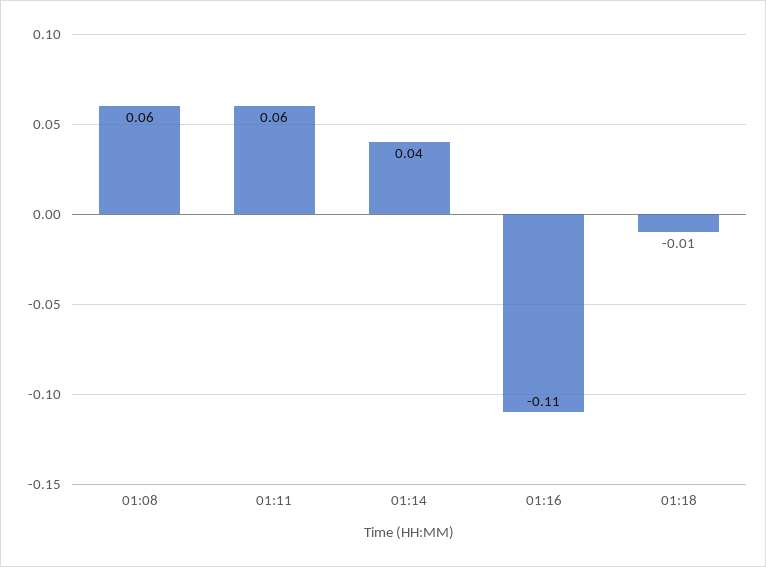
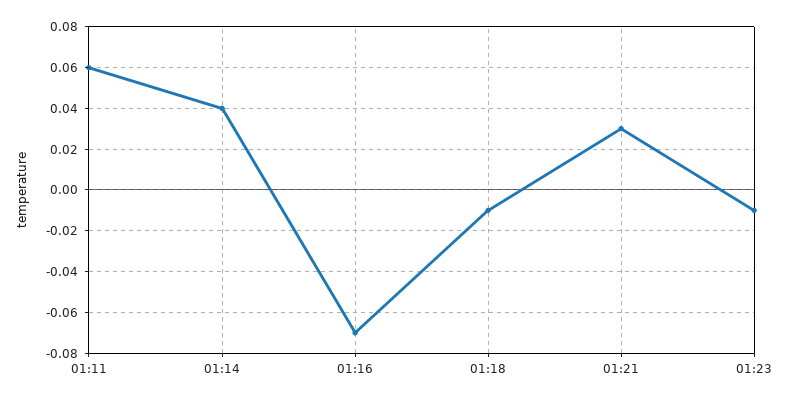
01:08: 0.06 -> none
01:16: -0.11 -> -0.07
01:21: none -> 0.03
01:23: none -> -0.01

